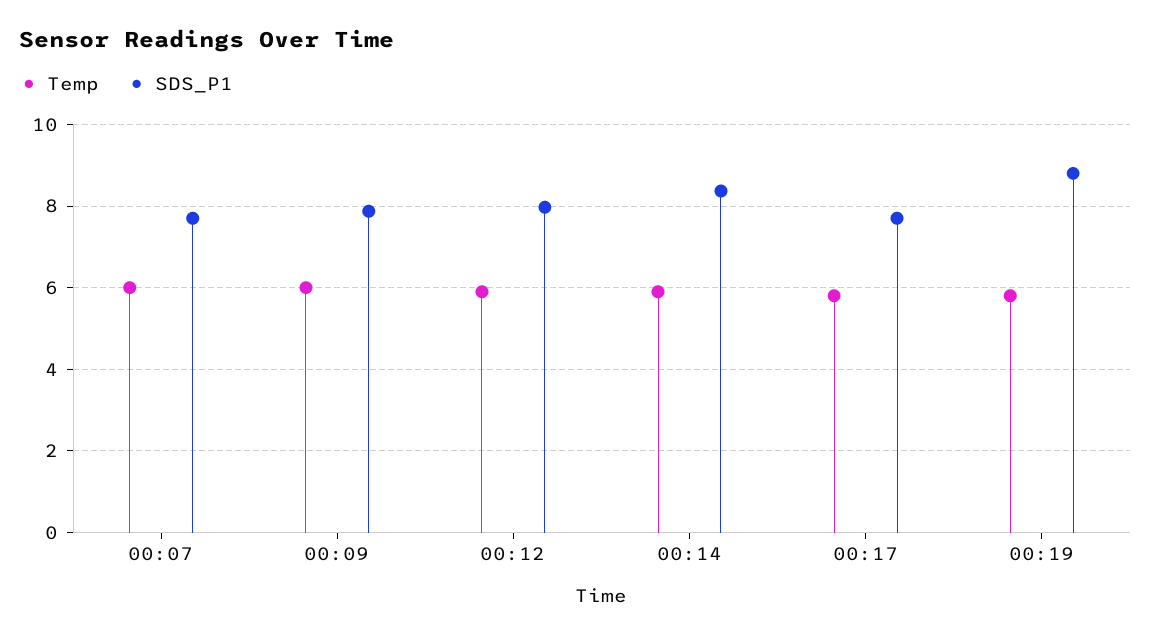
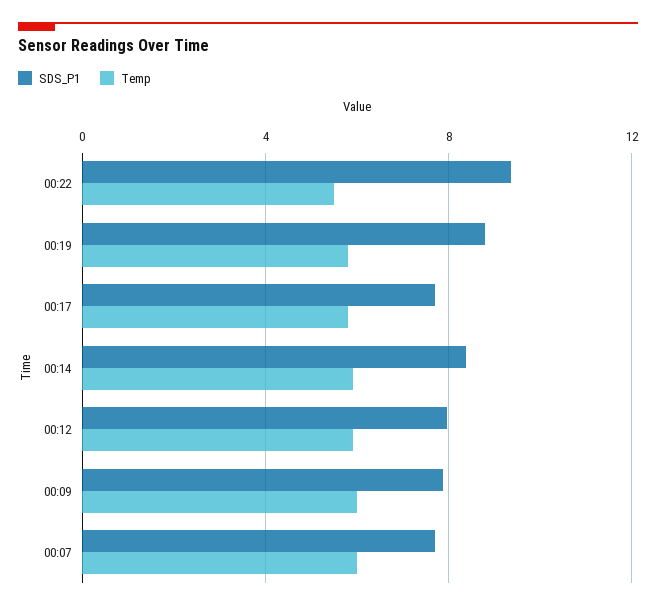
SDS_P1, 00:22: none -> 9.5
Temp, 00:22: none -> 5.5

